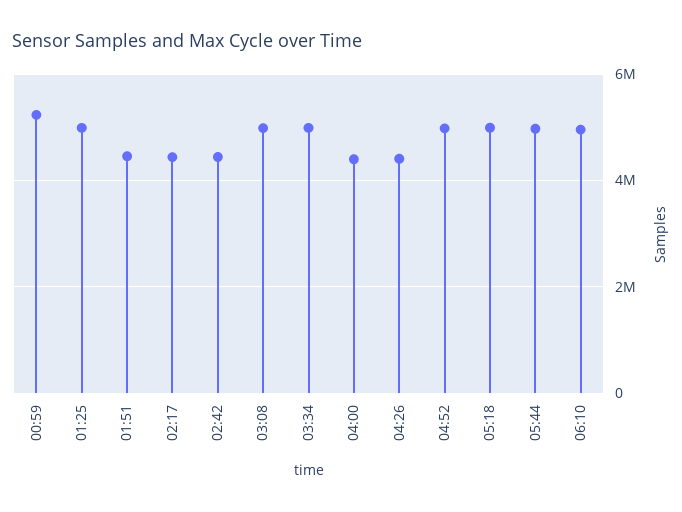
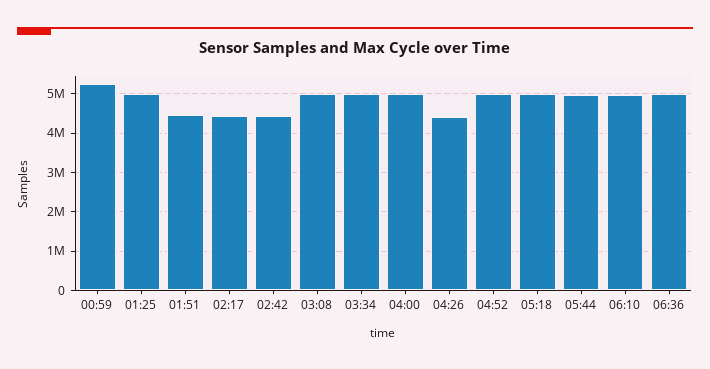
04:00: 4400000 -> 5000000
06:36: none -> 5000000

